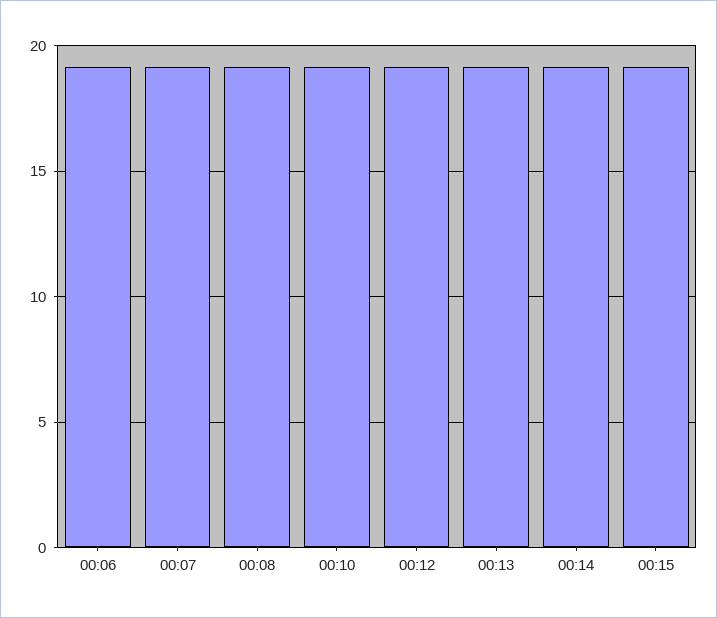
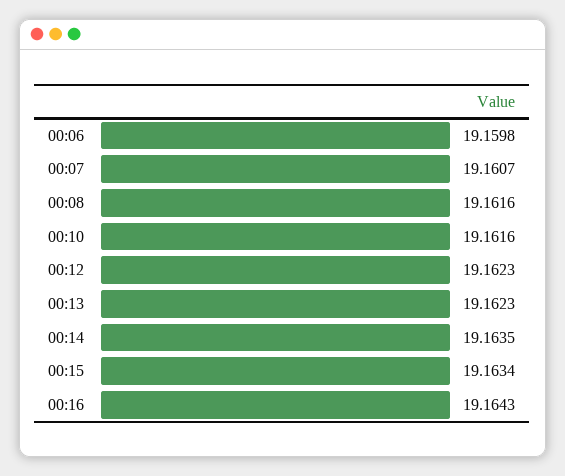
00:16: none -> 19.1643

